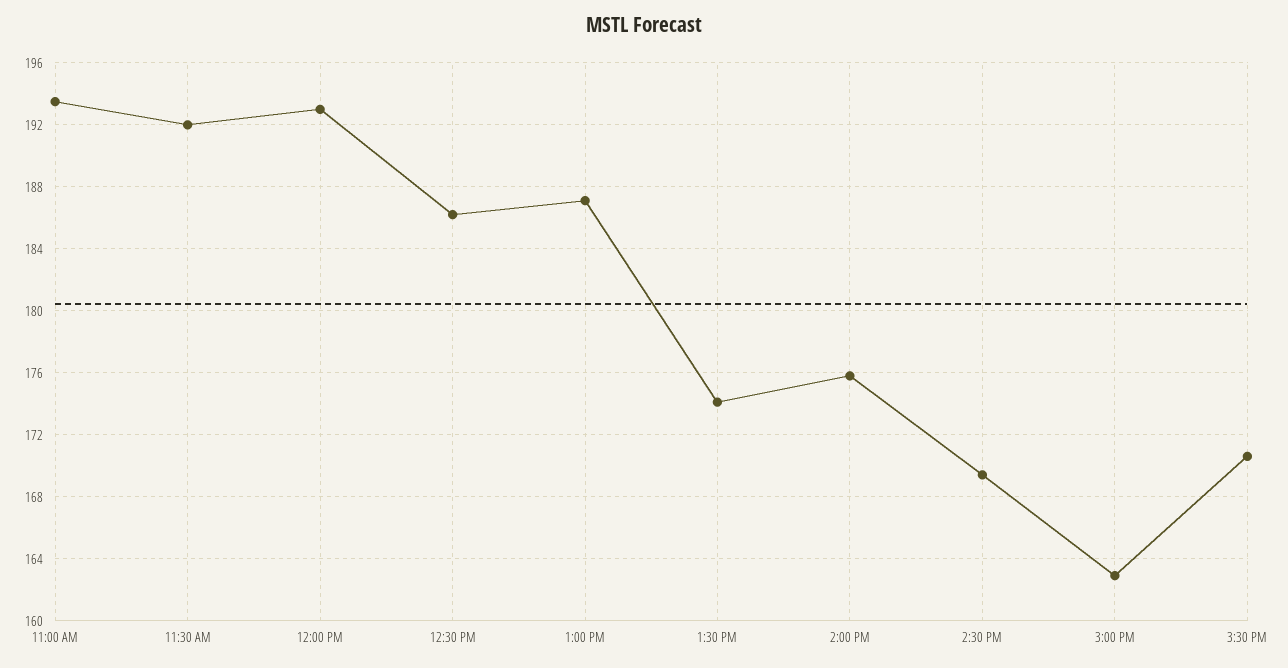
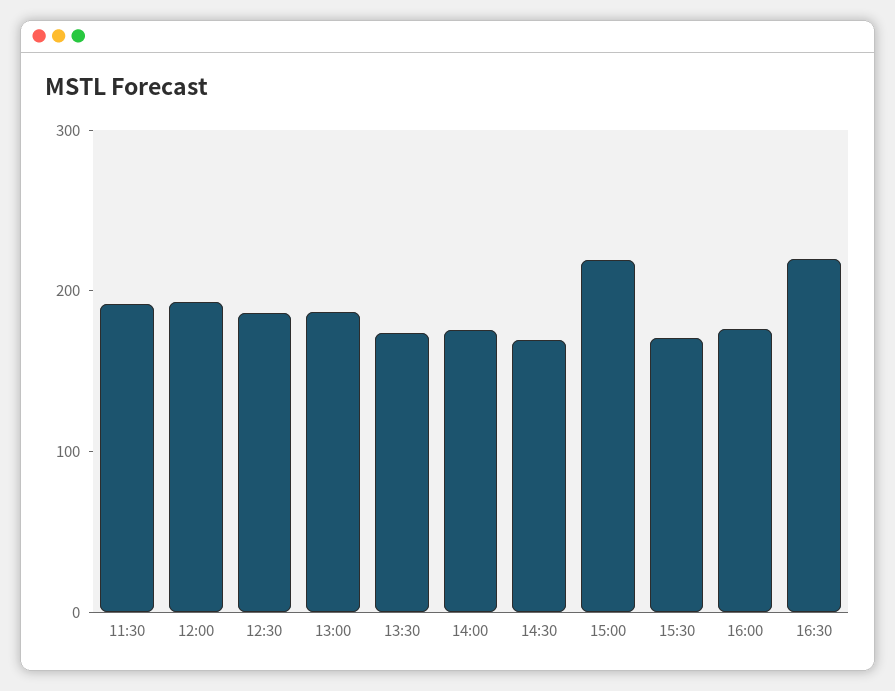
11:00 AM: 193.5 -> none
3:00 PM: 163 -> 220
16:00: none -> 180
16:30: none -> 220

